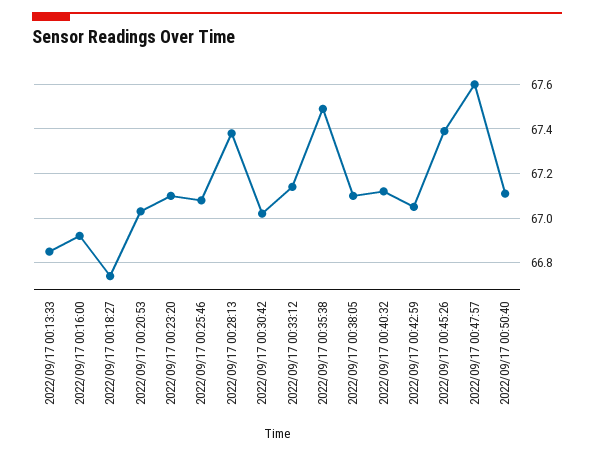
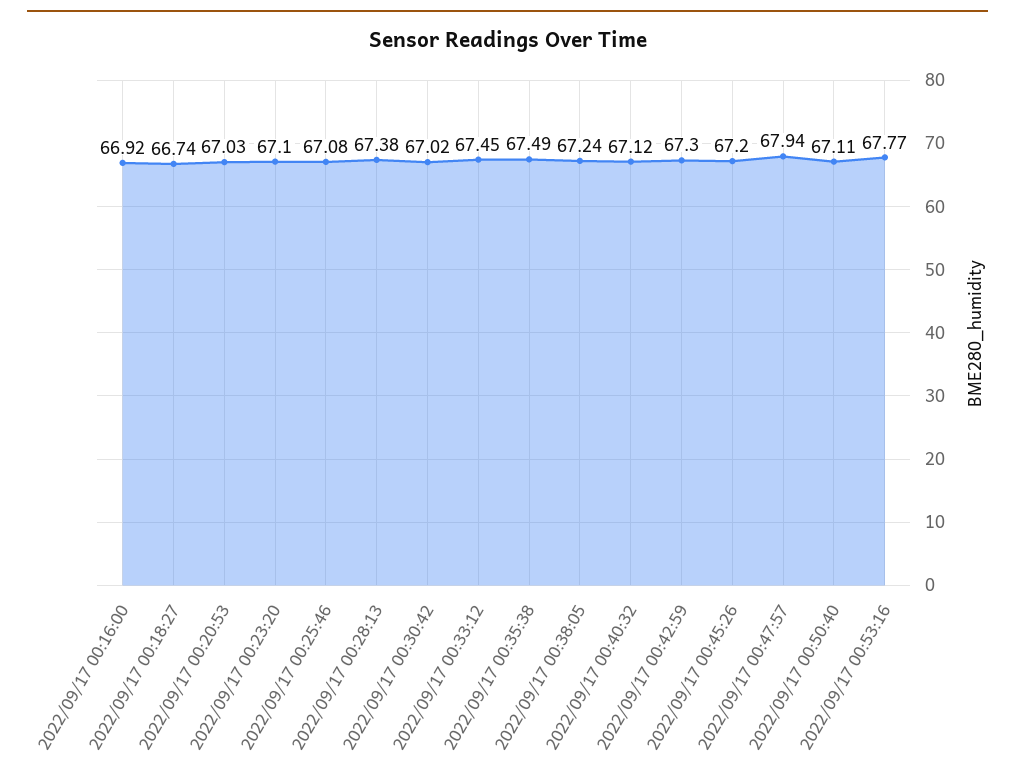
2022/09/17 00:13:33: 66.85 -> none
2022/09/17 00:33:12: 67.15 -> 67.45
2022/09/17 00:38:05: 67.1 -> 67.24
2022/09/17 00:42:59: 67.05 -> 67.3
2022/09/17 00:45:26: 67.4 -> 67.2
2022/09/17 00:47:57: 67.6 -> 67.94
2022/09/17 00:53:16: none -> 67.77

